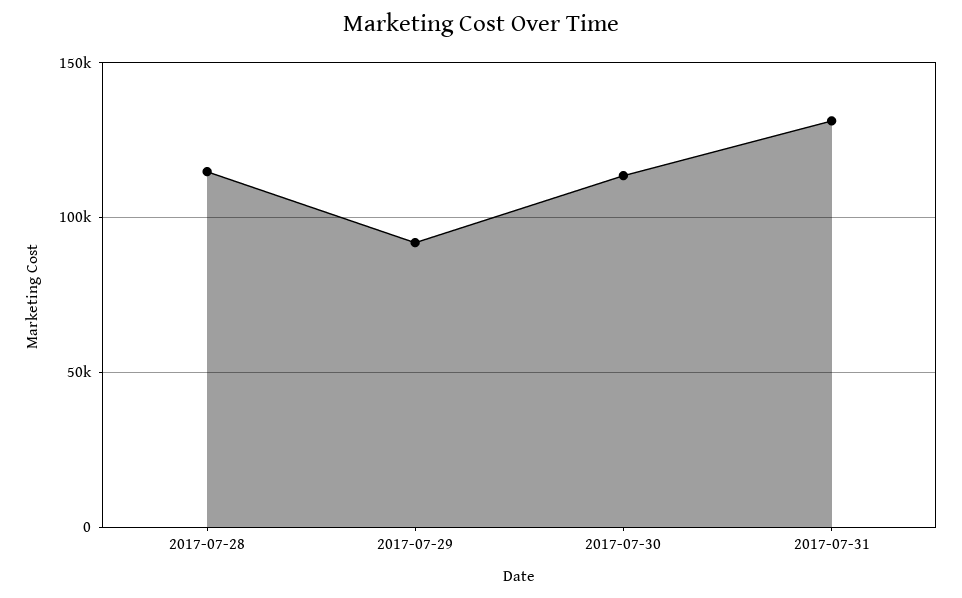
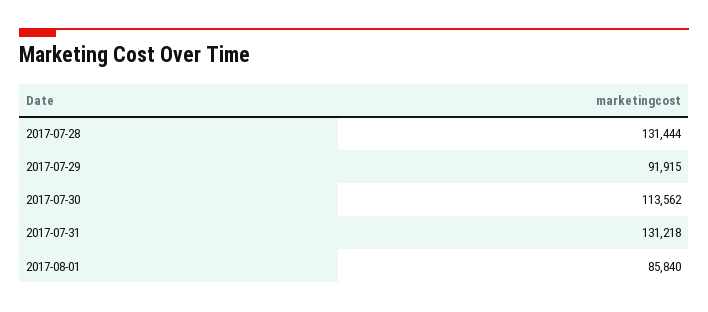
2017-07-28: 115000 -> 131444
2017-08-01: none -> 85840

